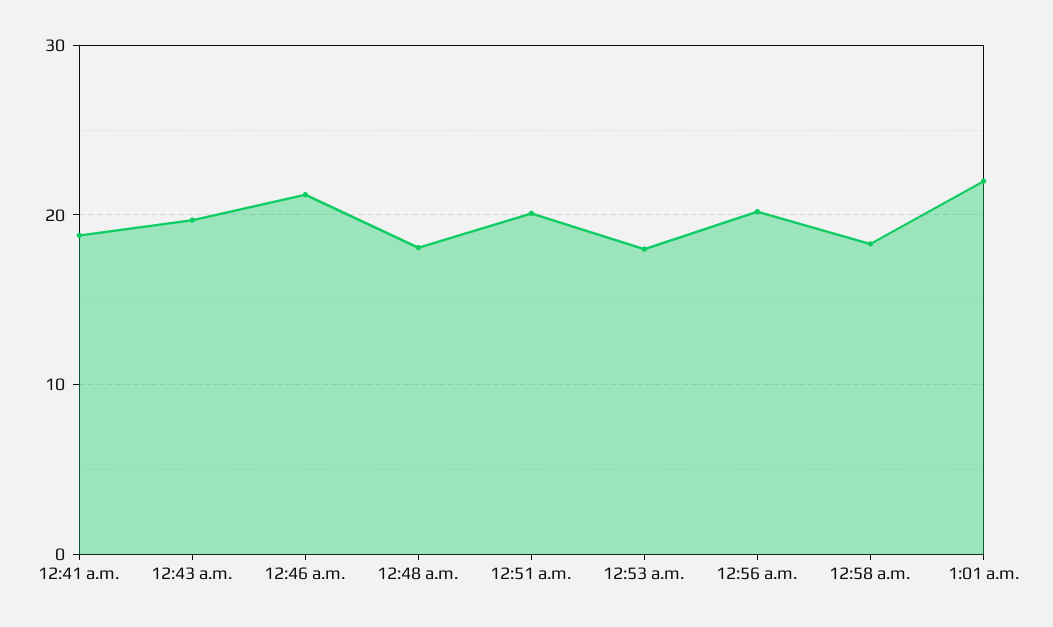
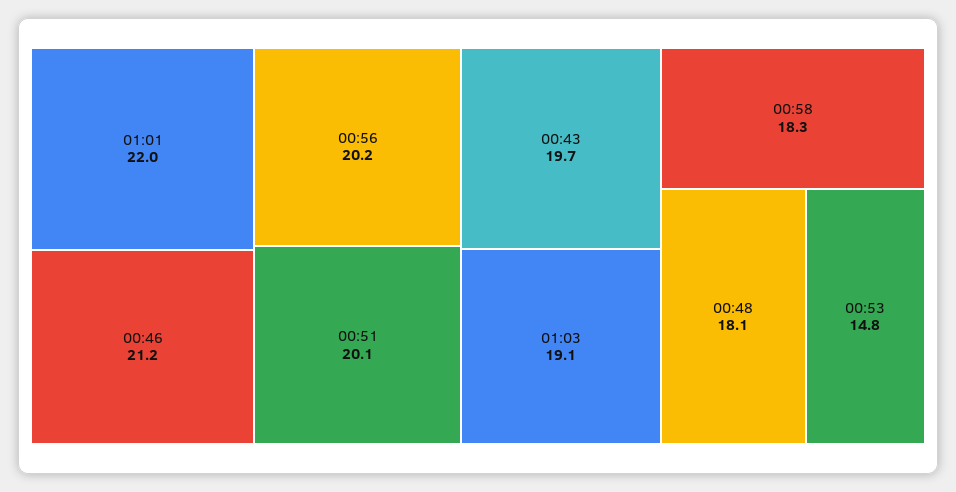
12:41 a.m.: 19 -> none
12:53 a.m.: 18 -> 14.8
01:03: none -> 19.1

